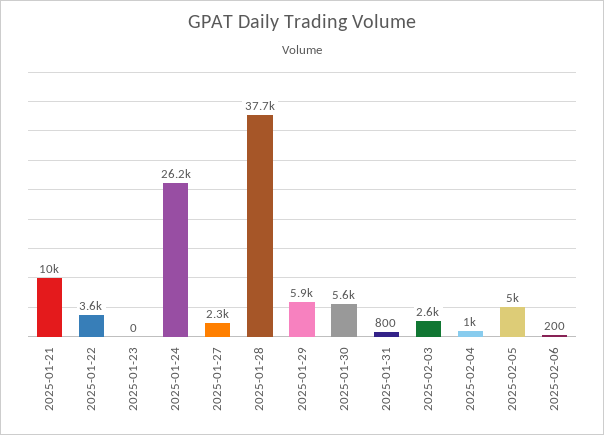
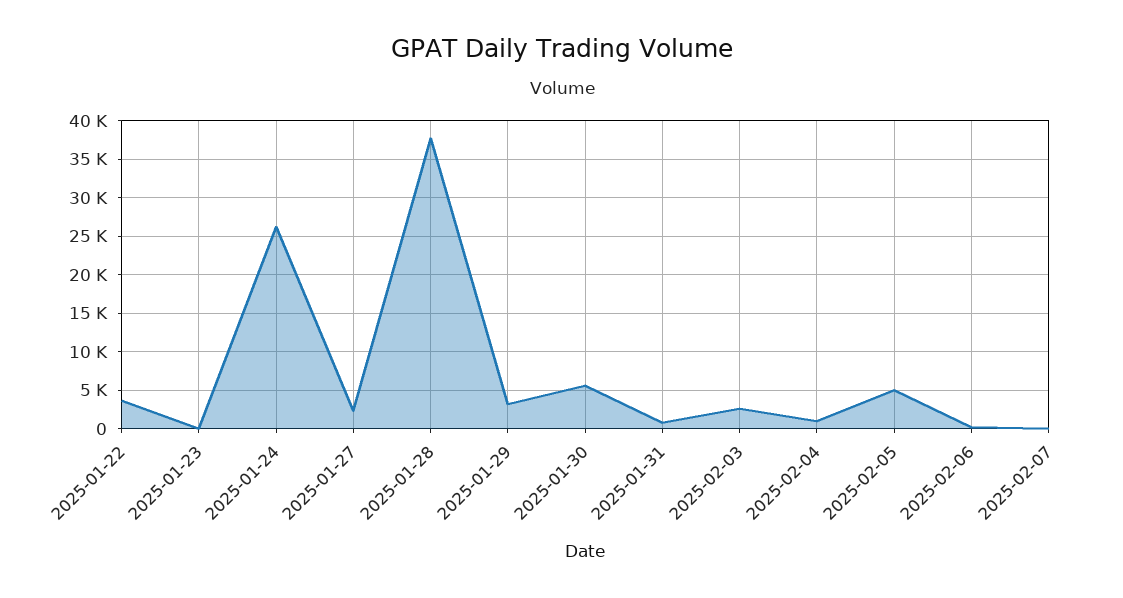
2025-01-21: 10000 -> none
2025-01-29: 5900 -> 3000
2025-02-07: none -> 0

